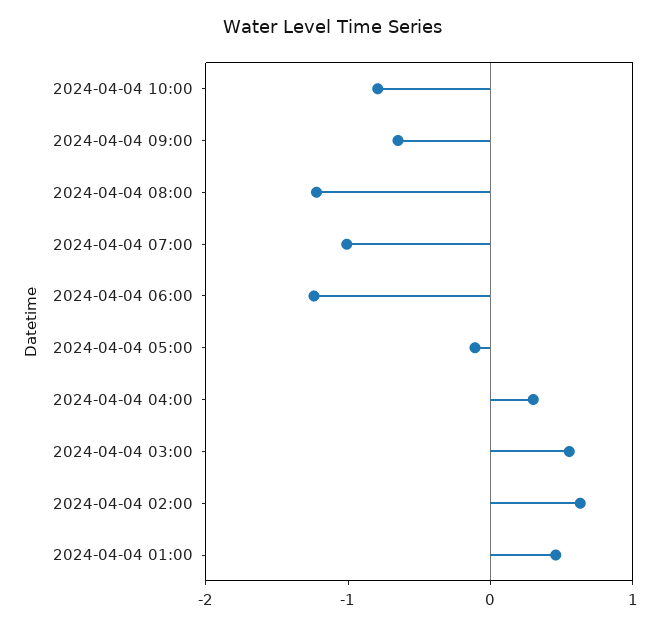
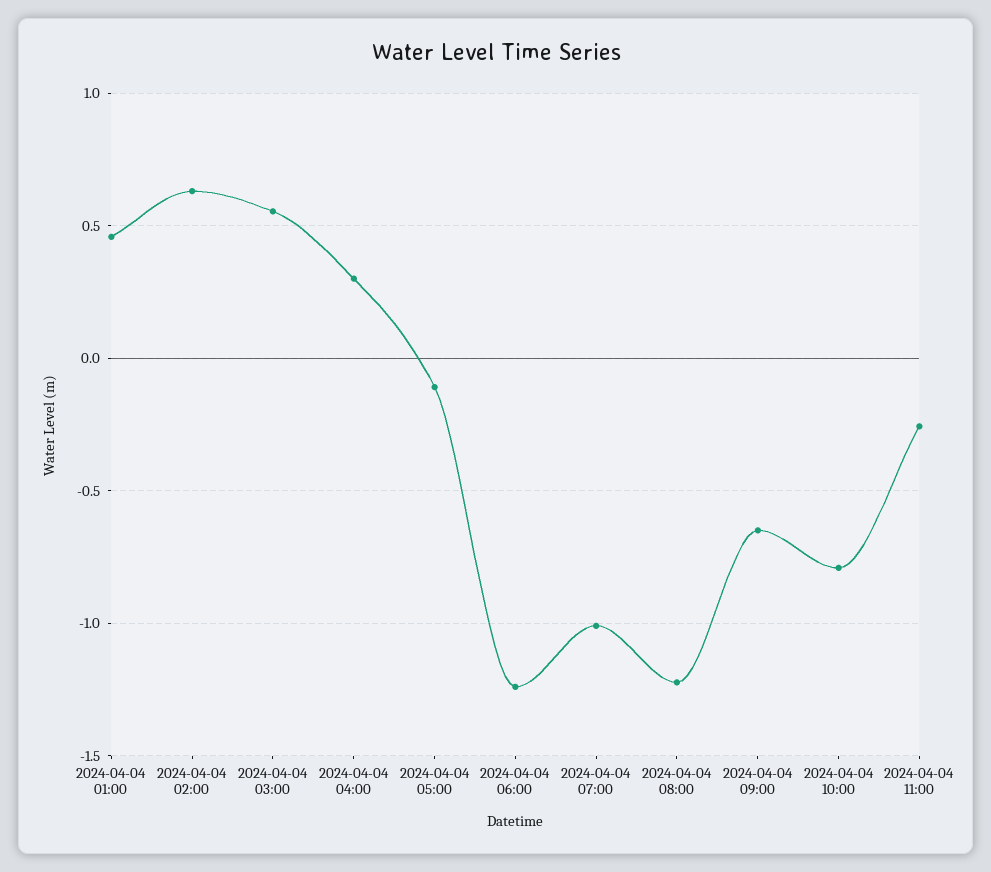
2024-04-04 11:00: none -> -0.25

